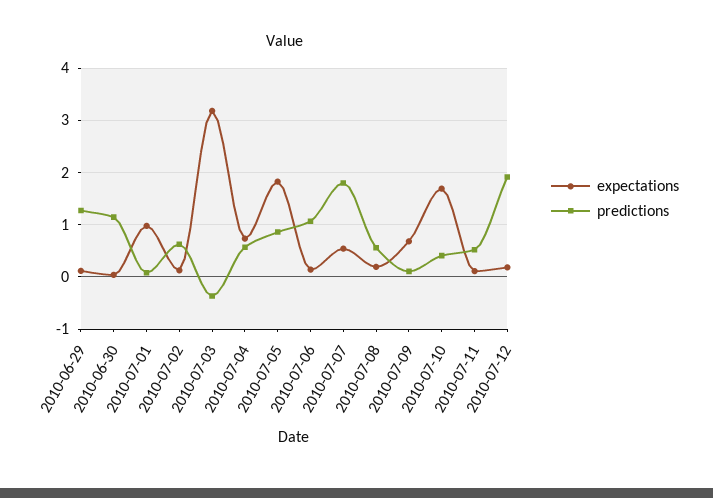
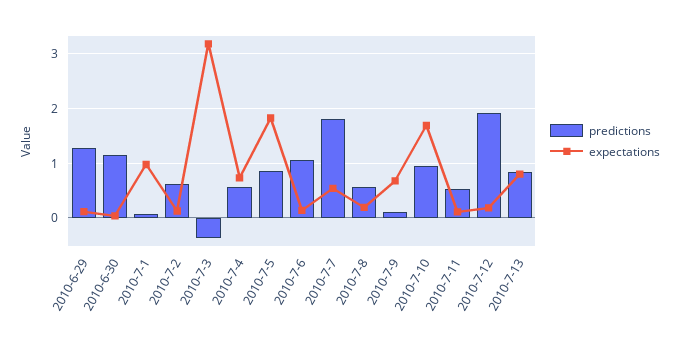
predictions, 2010-07-10: 0.4 -> 1
predictions, 2010-7-13: none -> 0.8
expectations, 2010-7-13: none -> 0.8

